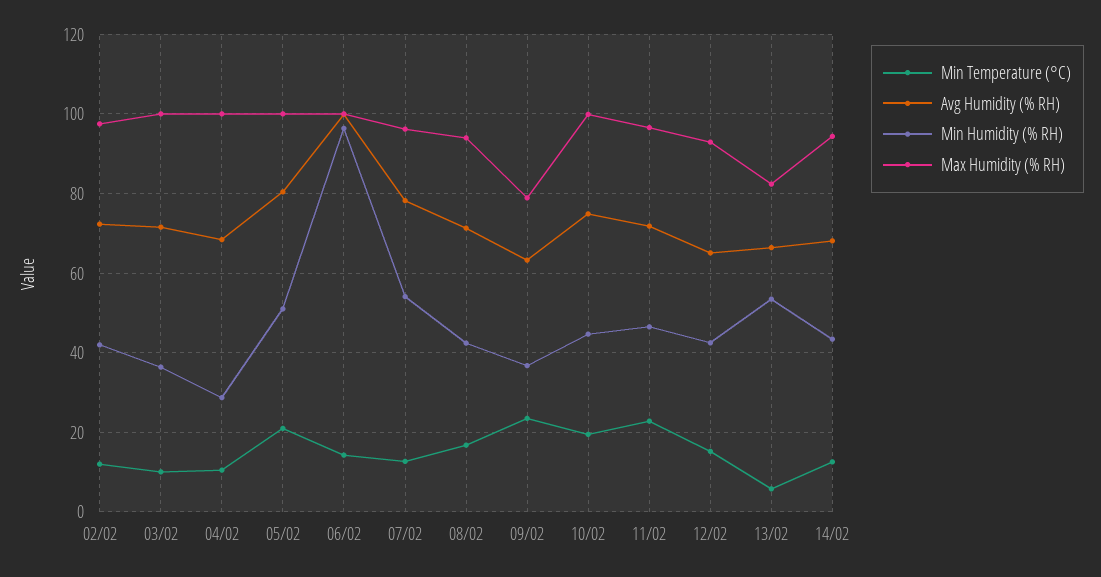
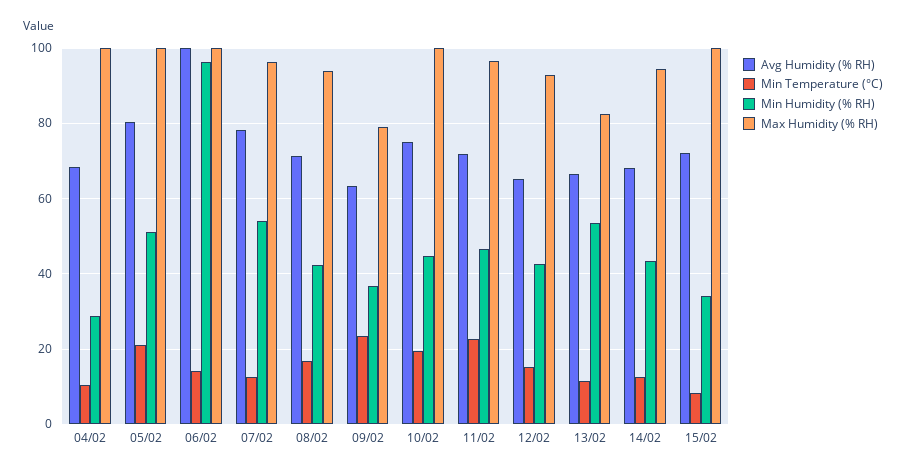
Min Temperature (°C), 02/02: 12 -> none
Avg Humidity (% RH), 02/02: 72 -> none
Min Humidity (% RH), 02/02: 42 -> none
Max Humidity (% RH), 02/02: 98 -> none
Min Temperature (°C), 03/02: 10 -> none
Avg Humidity (% RH), 03/02: 72 -> none
Min Humidity (% RH), 03/02: 36 -> none
Max Humidity (% RH), 03/02: 100 -> none
Min Temperature (°C), 13/02: 6 -> 12
Avg Humidity (% RH), 15/02: none -> 72
Min Temperature (°C), 15/02: none -> 8
Min Humidity (% RH), 15/02: none -> 34
Max Humidity (% RH), 15/02: none -> 100

